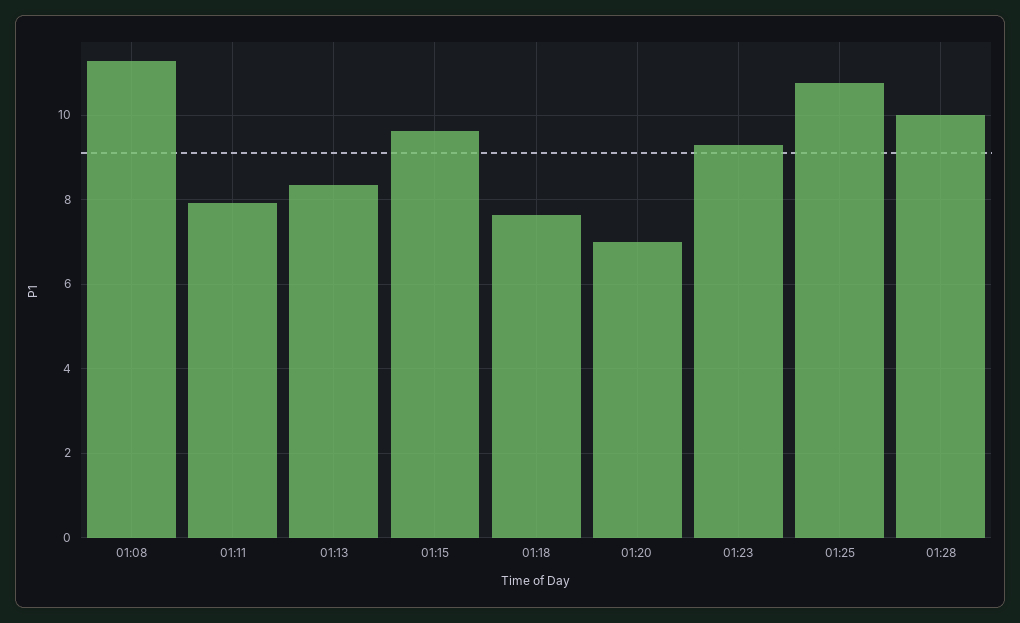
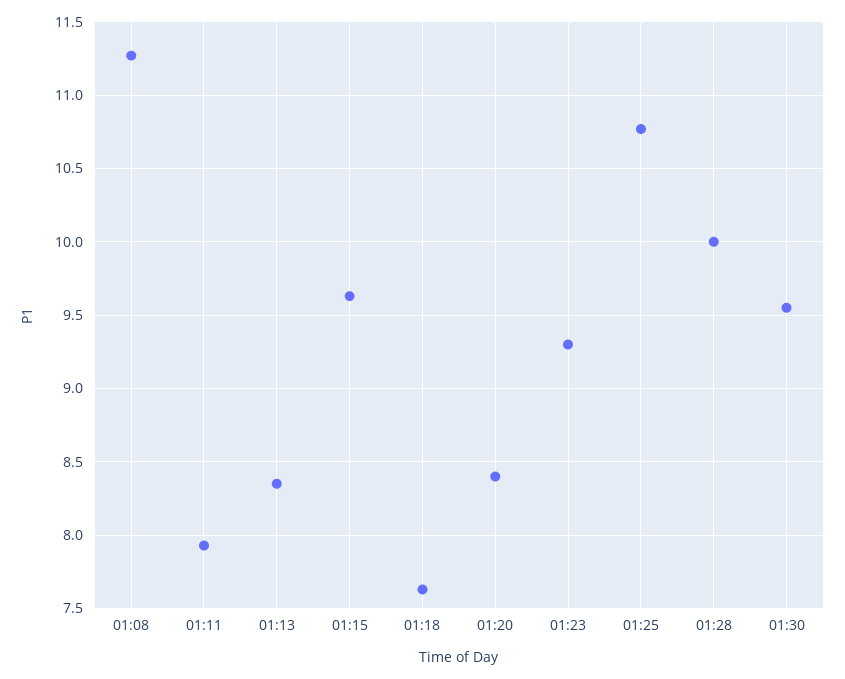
01:20: 7 -> 8.4
01:30: none -> 9.55

